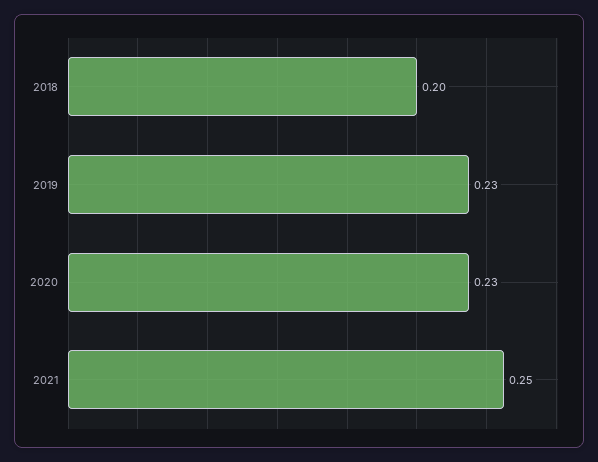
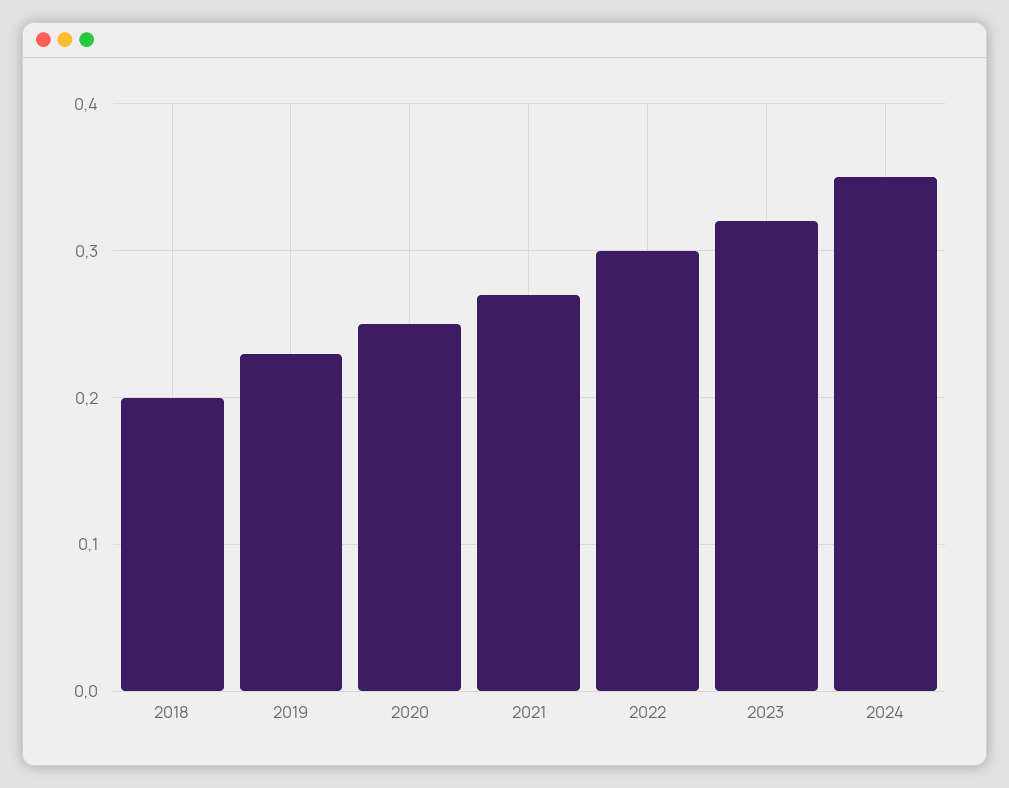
2020: 0.23 -> 0.25
2021: 0.25 -> 0.27
2022: none -> 0.3
2023: none -> 0.32
2024: none -> 0.35

